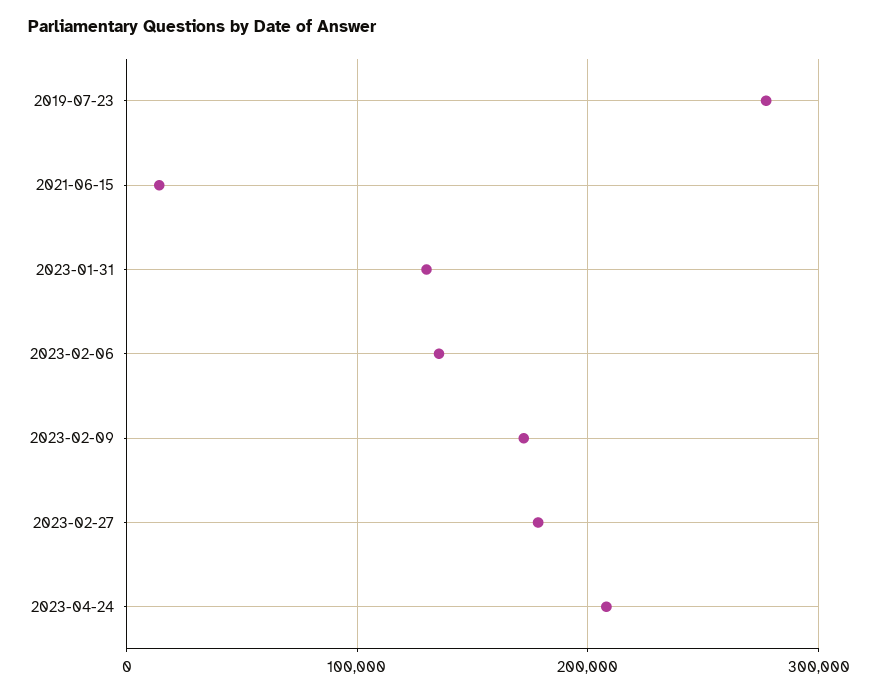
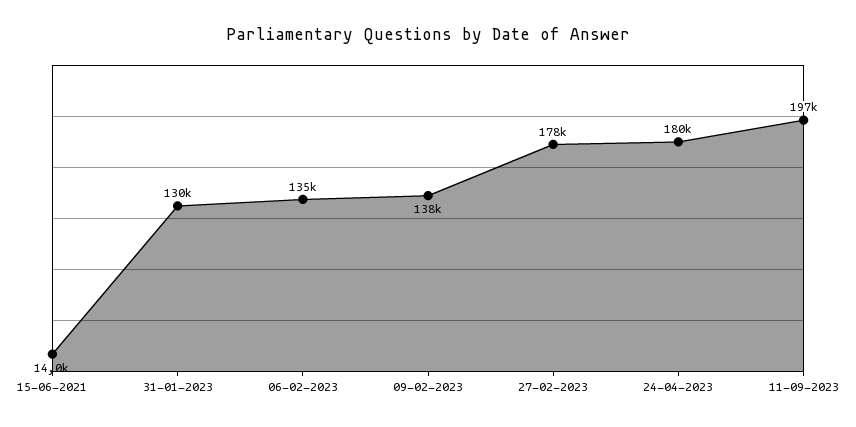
2019-07-23: 280000 -> none
2023-02-09: 170000 -> 138000
2023-04-24: 210000 -> 180000
11-09-2023: none -> 197000

